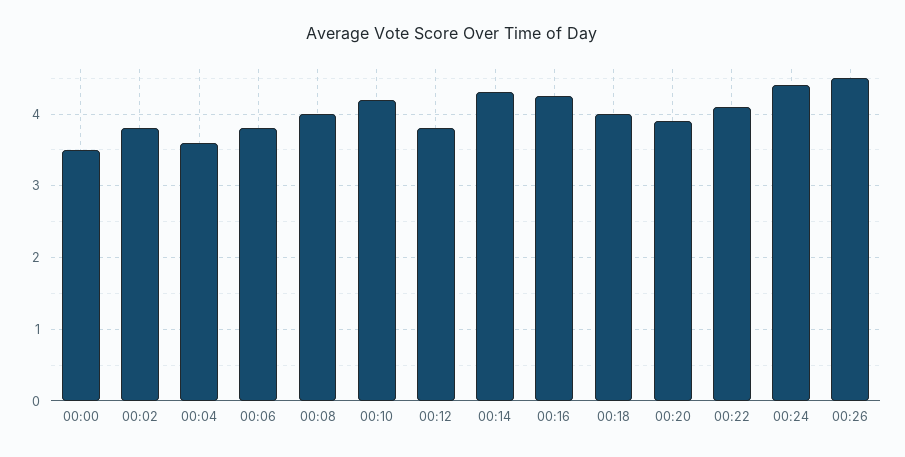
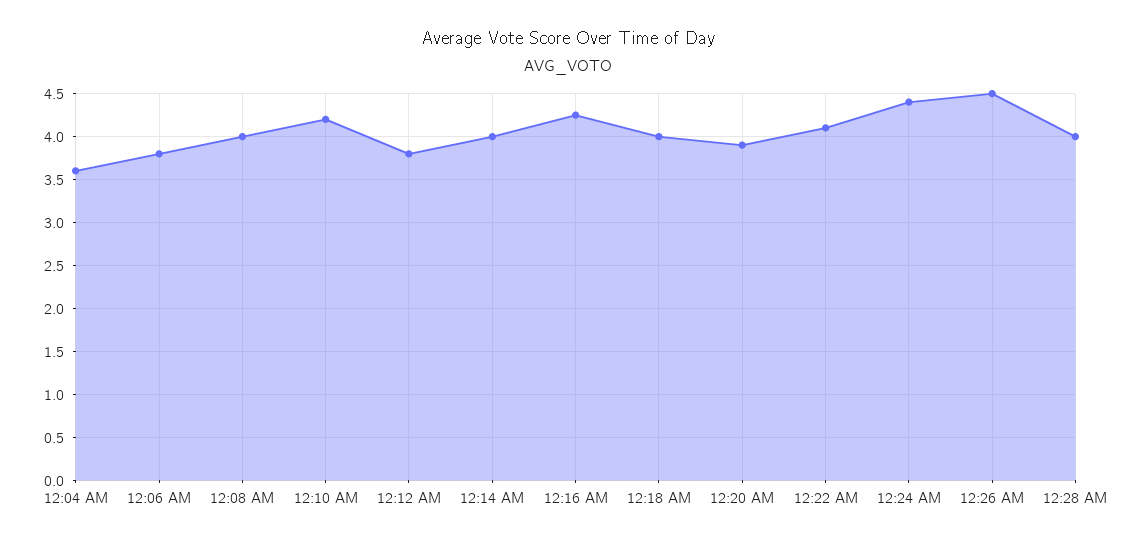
00:00: 3.5 -> none
00:02: 3.8 -> none
00:14: 4.3 -> 4
12:28 AM: none -> 4

